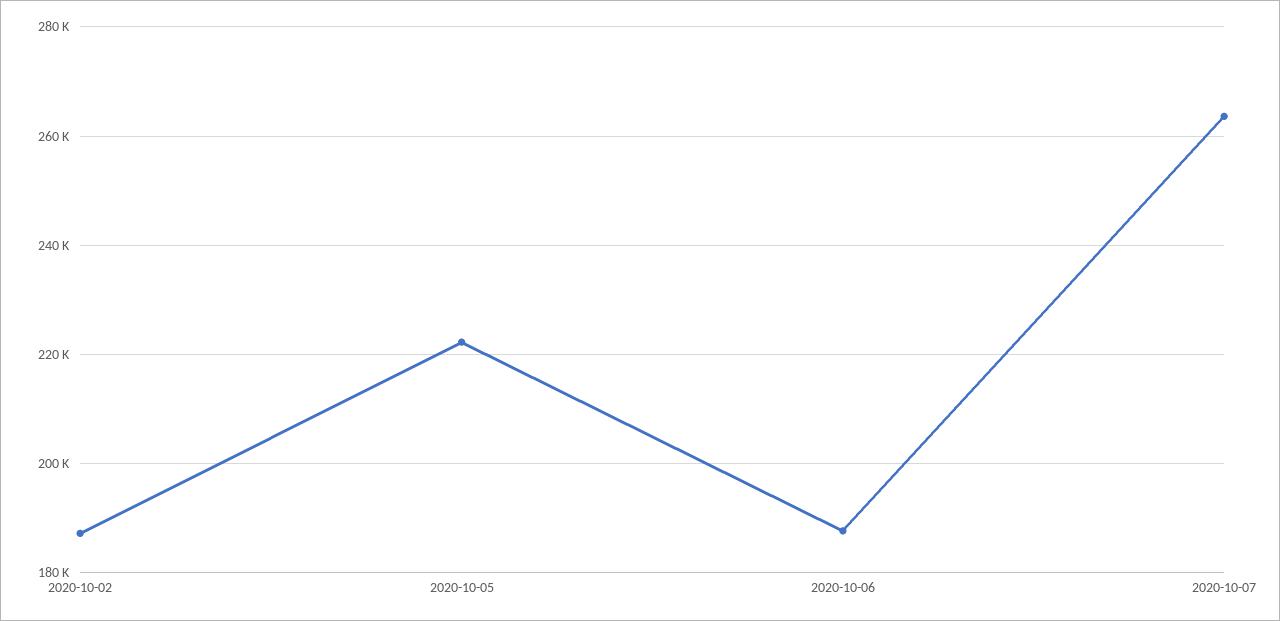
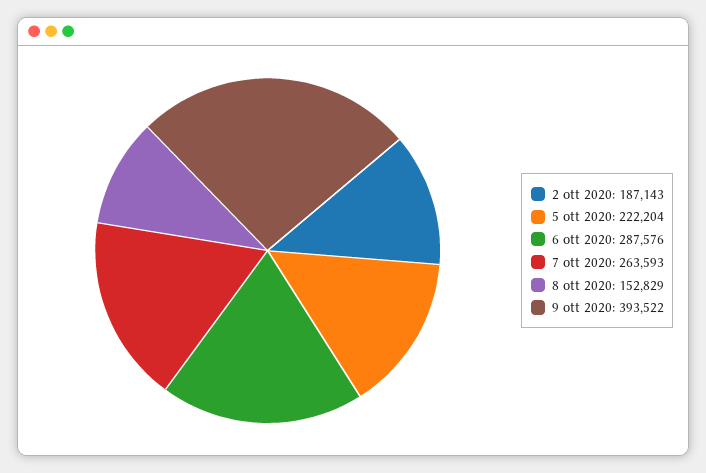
2020-10-06: 188000 -> 287576
8 ott 2020: none -> 152829
9 ott 2020: none -> 393522

